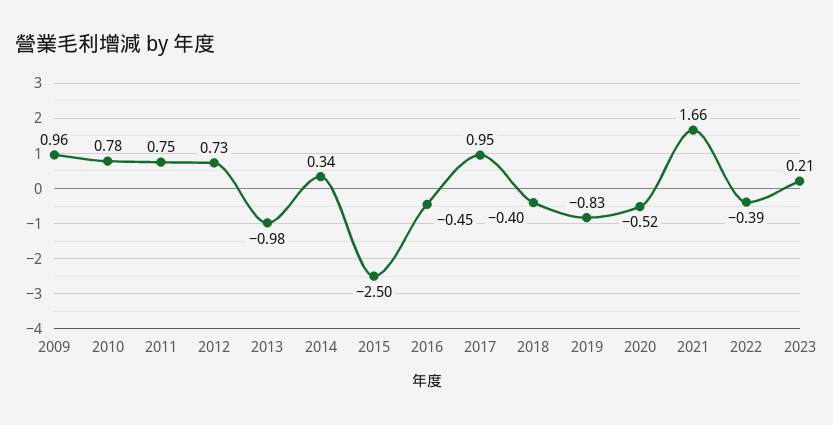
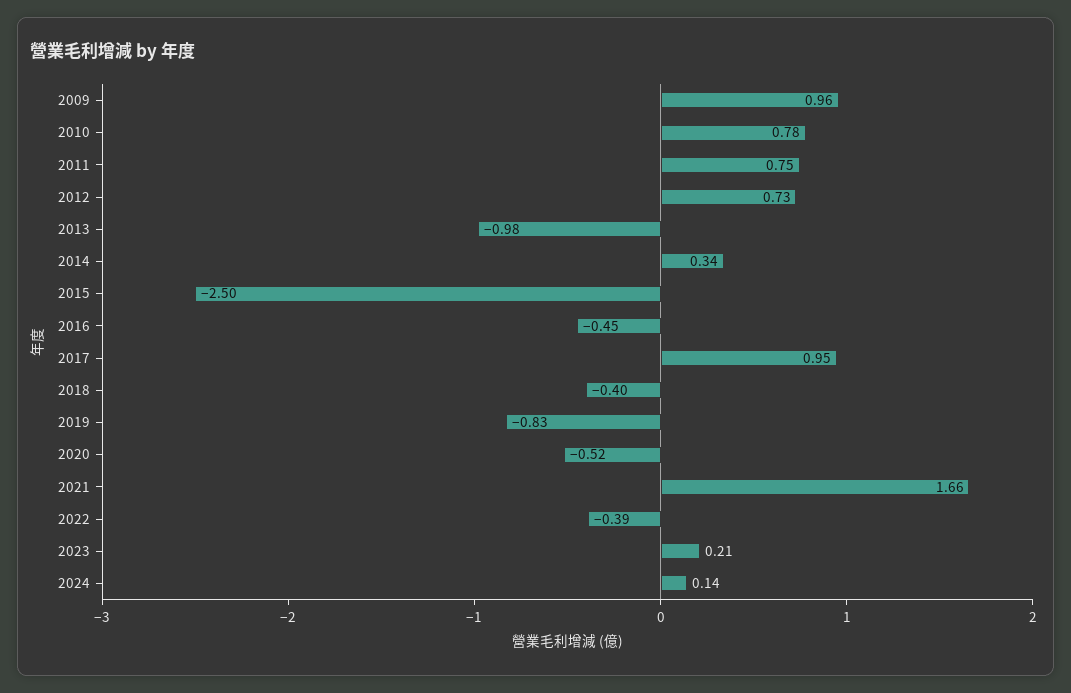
2024: none -> 0.14

